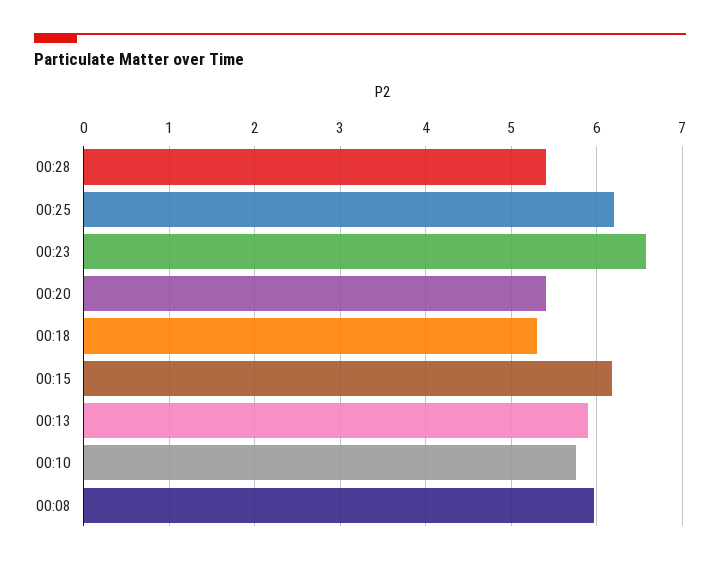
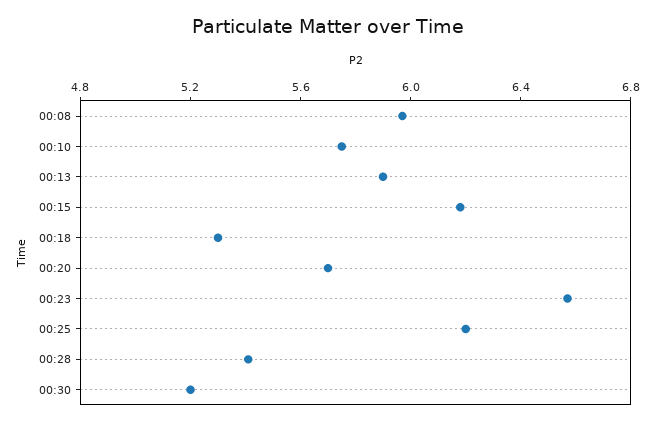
00:20: 5.4 -> 5.7
00:30: none -> 5.2

